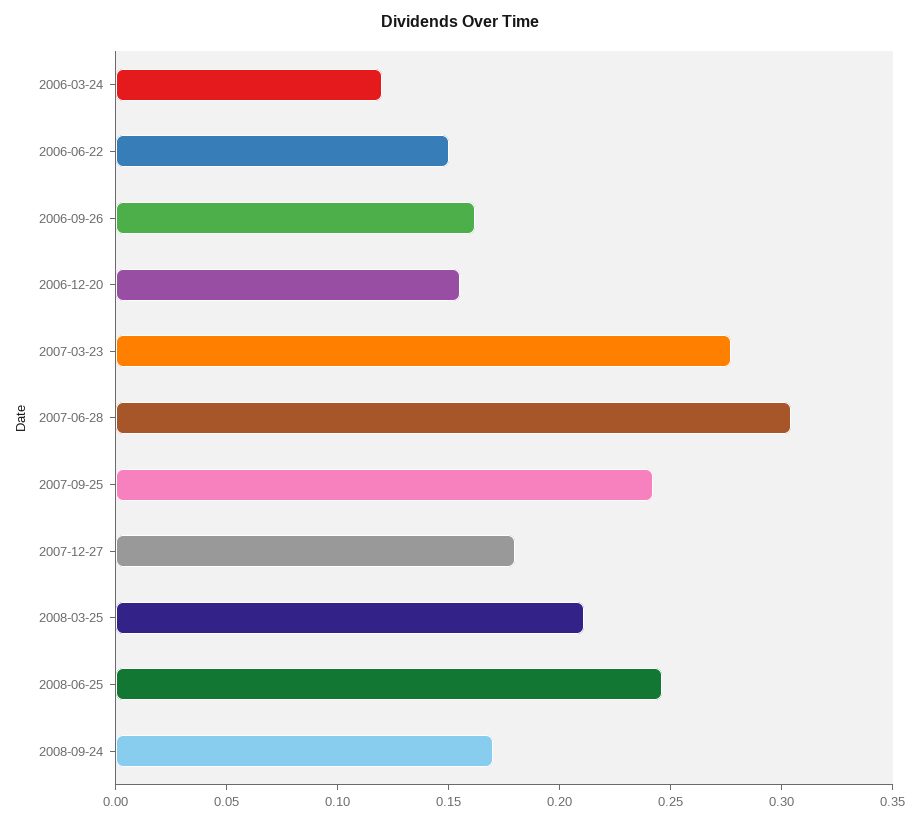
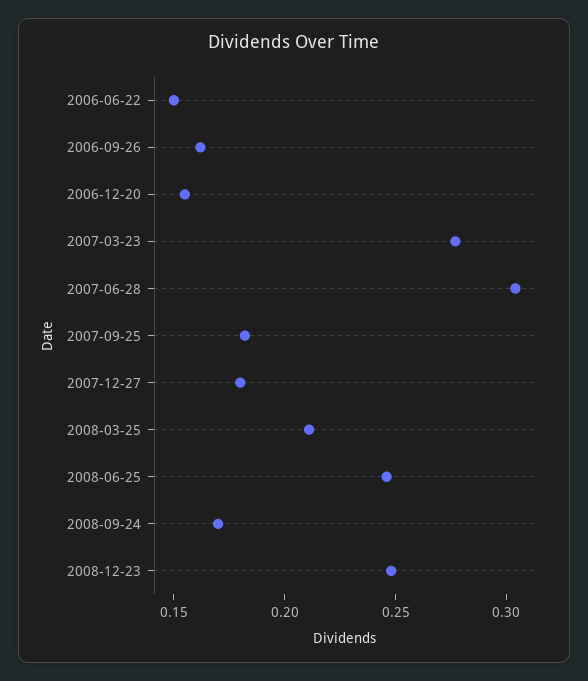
2006-03-24: 0.12 -> none
2007-09-25: 0.24 -> 0.18
2008-12-23: none -> 0.25

